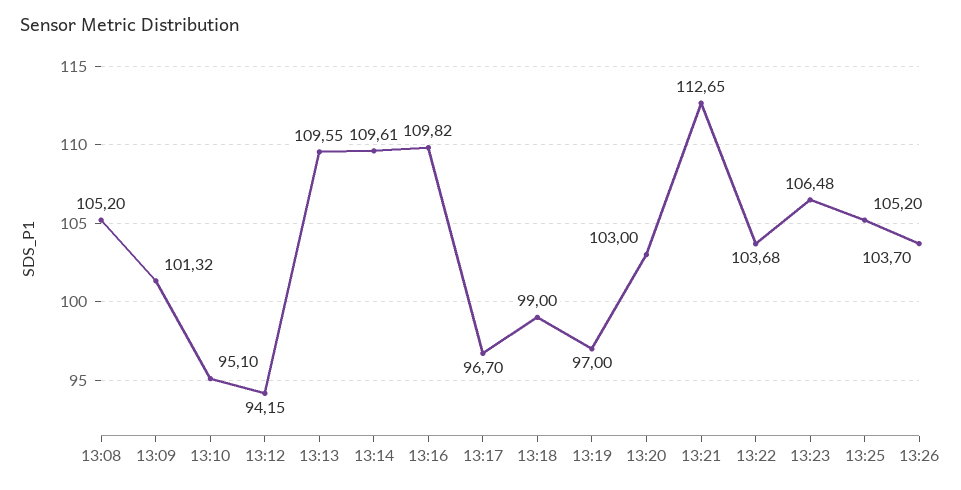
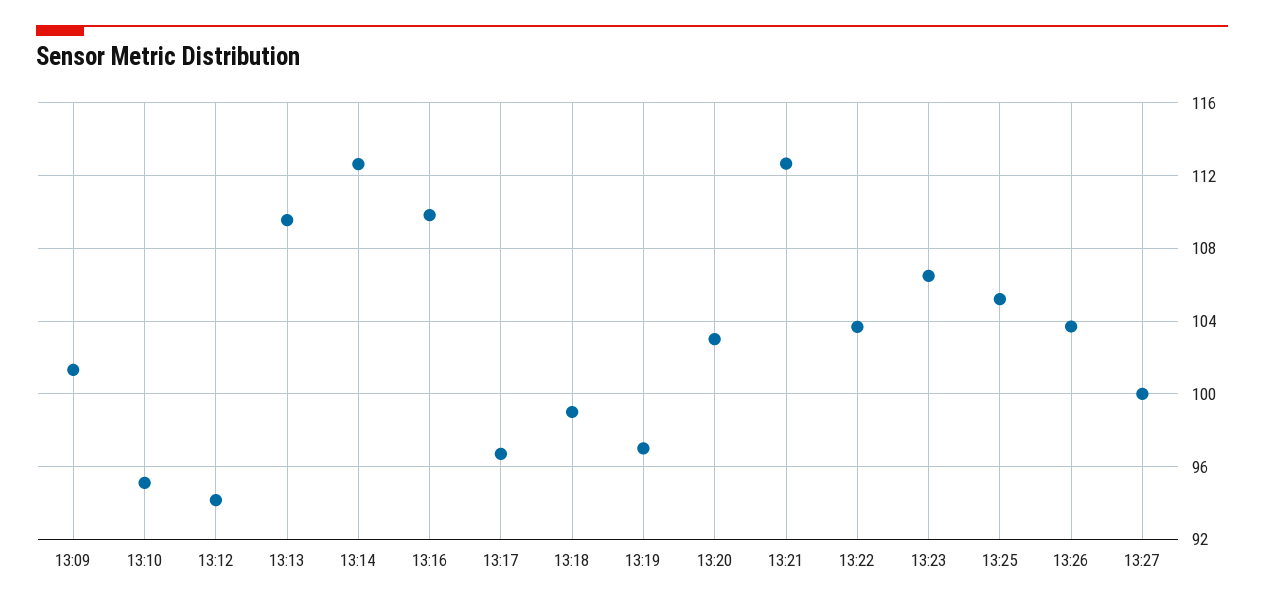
13:08: 105.2 -> none
13:14: 109.61 -> 112.5
13:27: none -> 100

